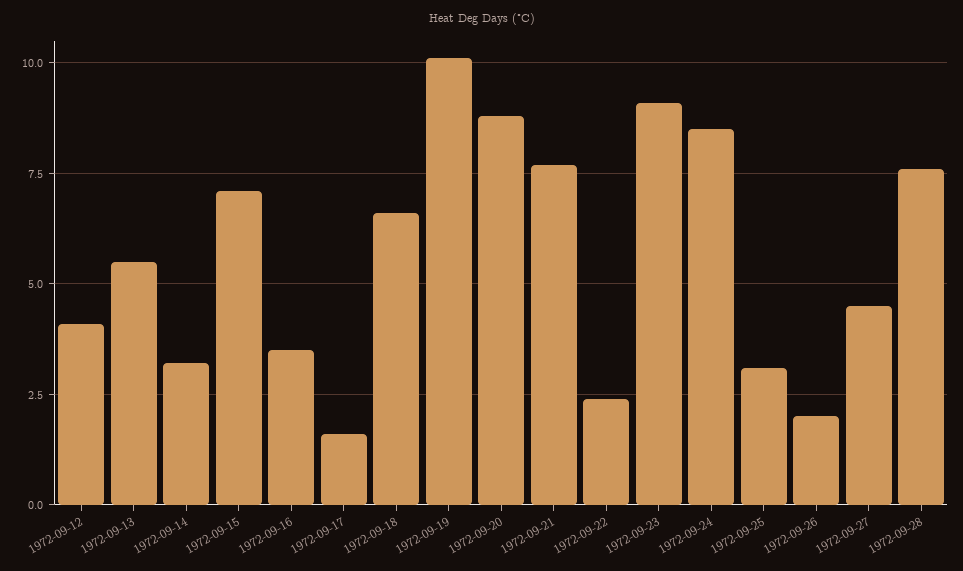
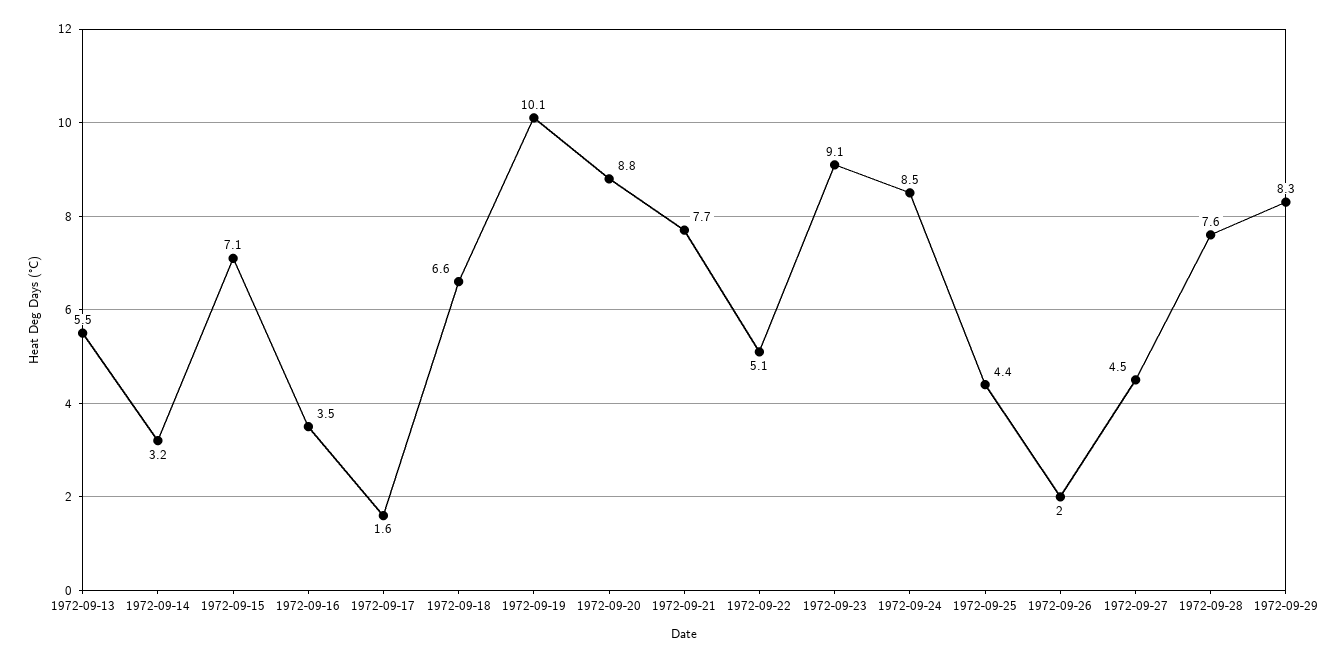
1972-09-12: 4 -> none
1972-09-22: 2.5 -> 5.1
1972-09-25: 3 -> 4.4
1972-09-29: none -> 8.3

